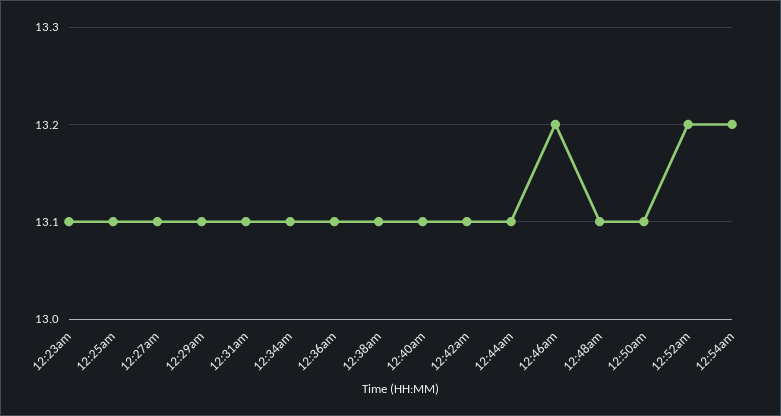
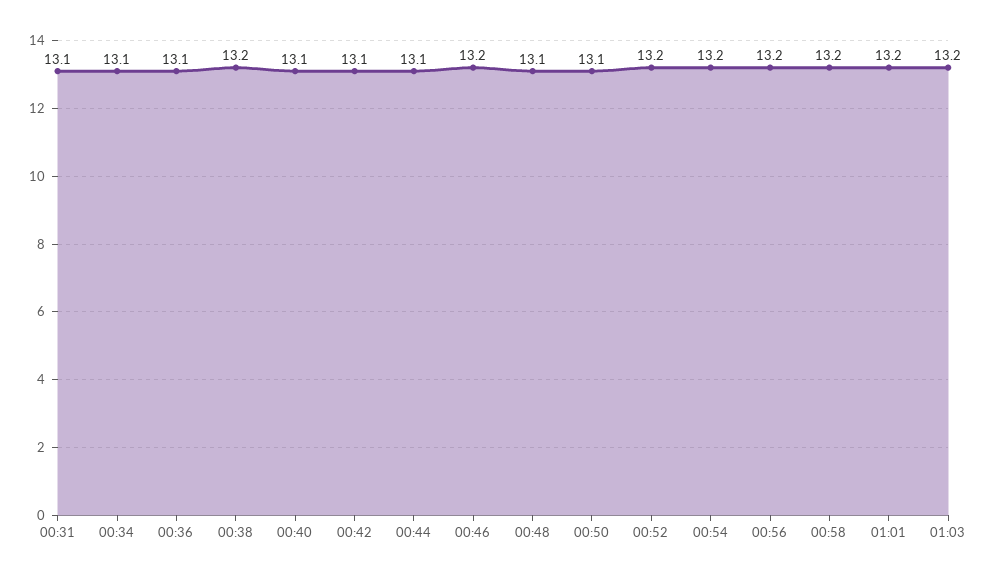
12:23am: 13.1 -> none
12:25am: 13.1 -> none
12:27am: 13.1 -> none
12:29am: 13.1 -> none
12:38am: 13.1 -> 13.2
00:56: none -> 13.2
00:58: none -> 13.2
01:01: none -> 13.2
01:03: none -> 13.2

